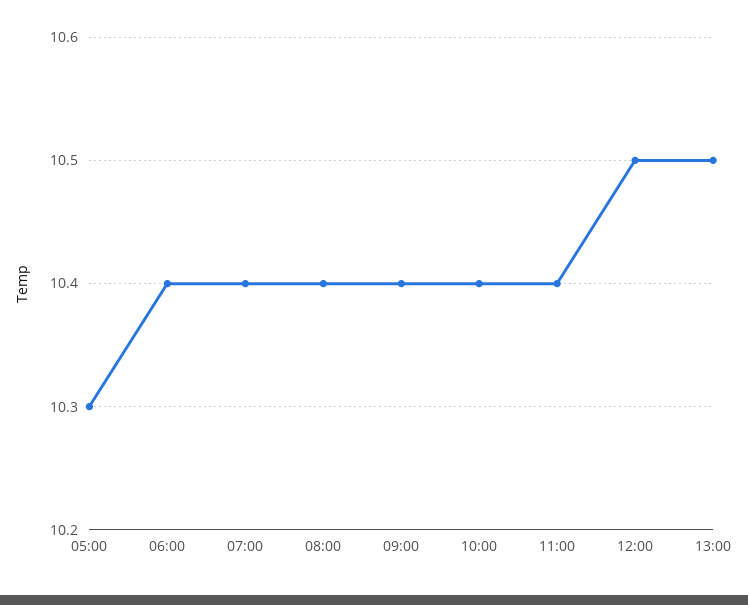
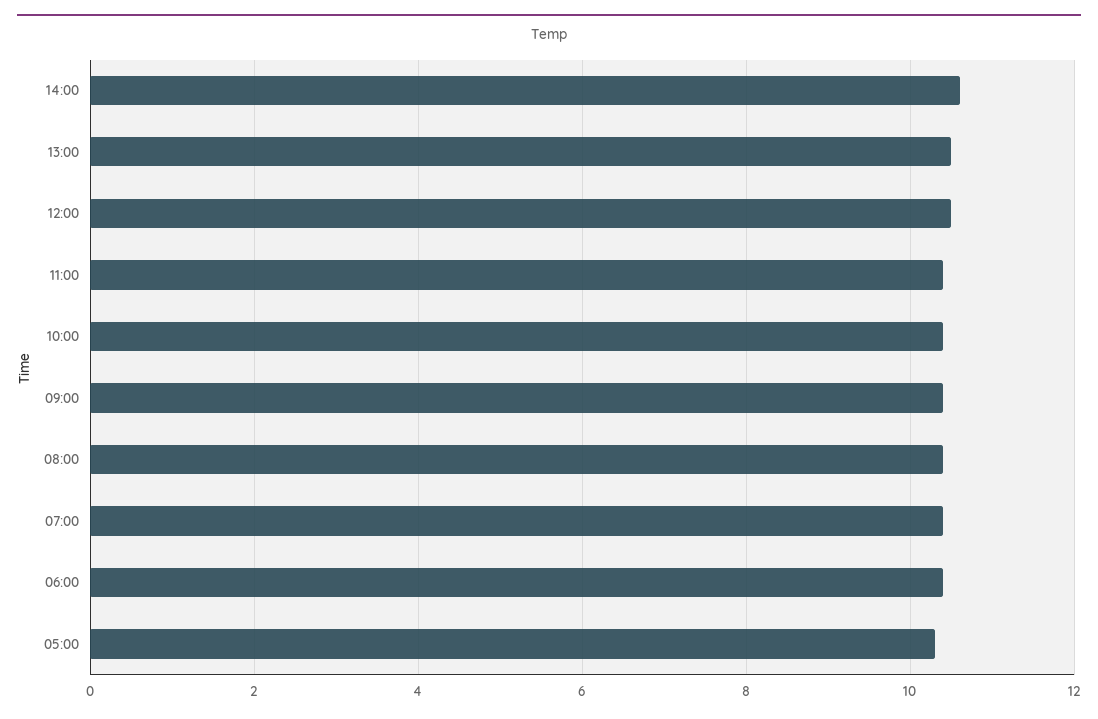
14:00: none -> 10.5

